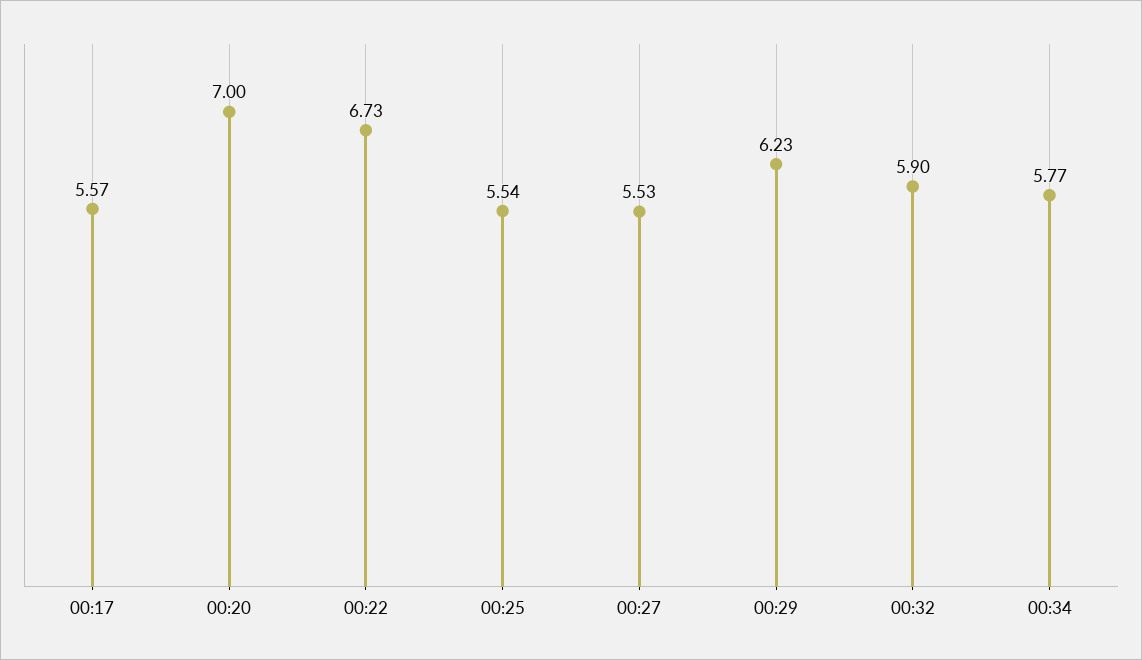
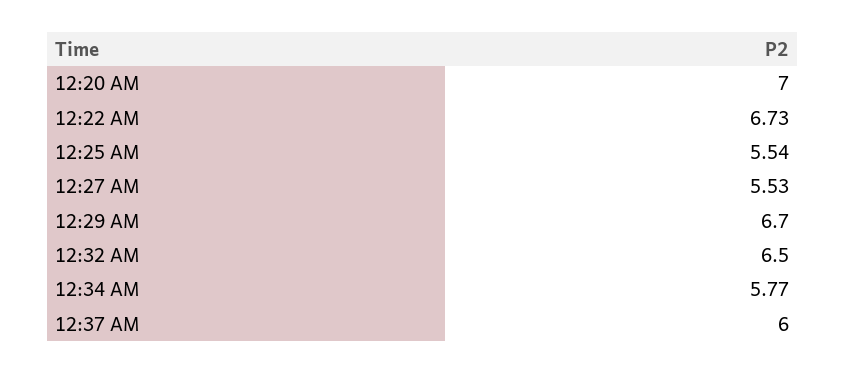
00:17: 5.57 -> none
00:29: 6.23 -> 6.7
00:32: 5.9 -> 6.5
12:37 AM: none -> 6

